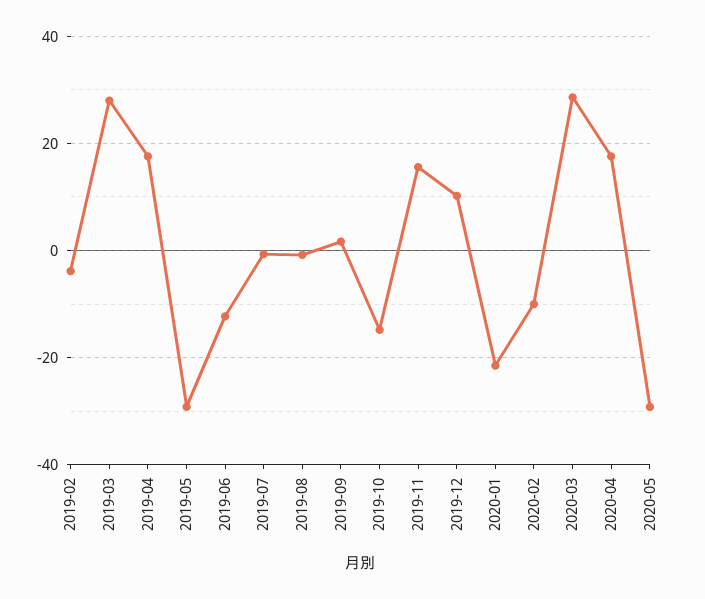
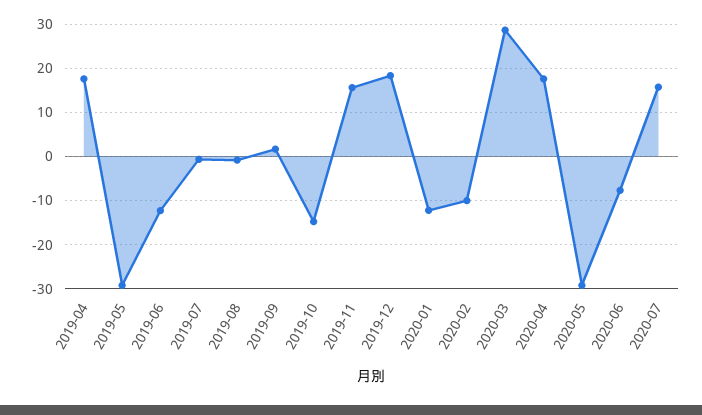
2019-02: -4 -> none
2019-03: 28 -> none
2019-12: 10 -> 18
2020-01: -22 -> -12
2020-06: none -> -8
2020-07: none -> 16

